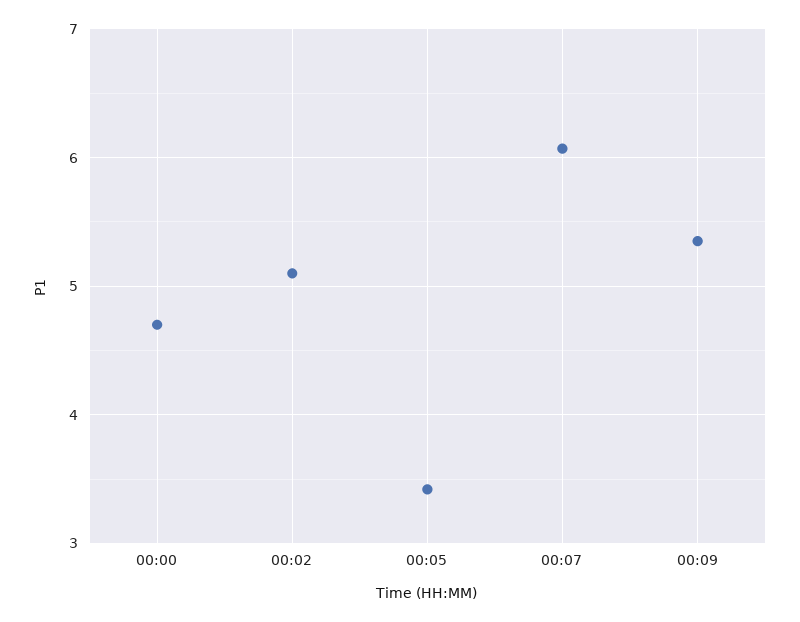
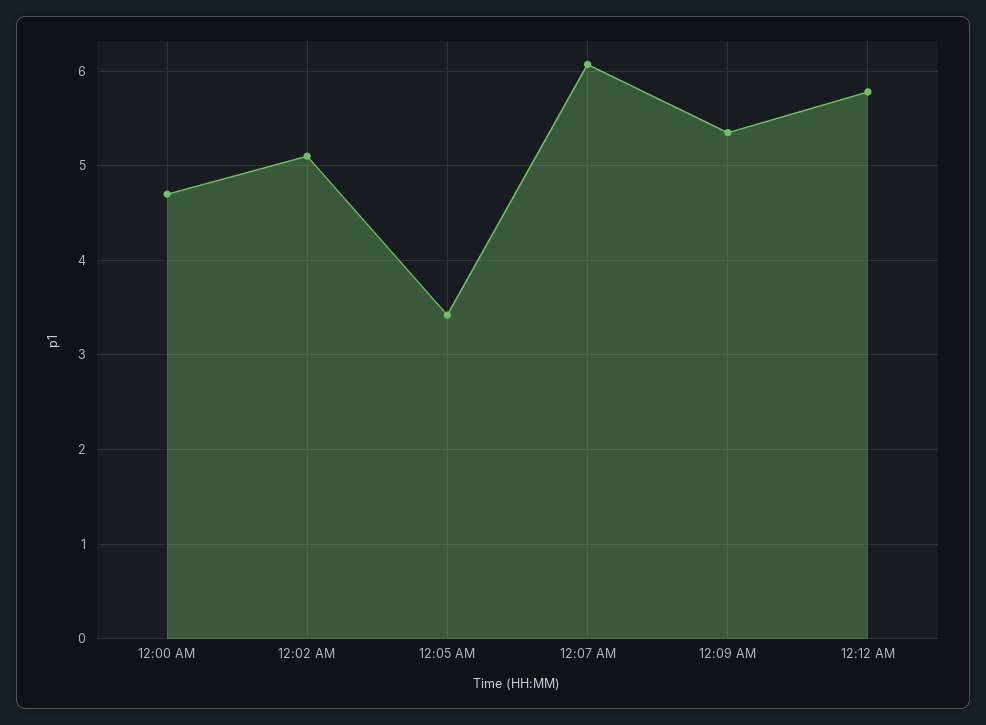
12:12 AM: none -> 5.8

